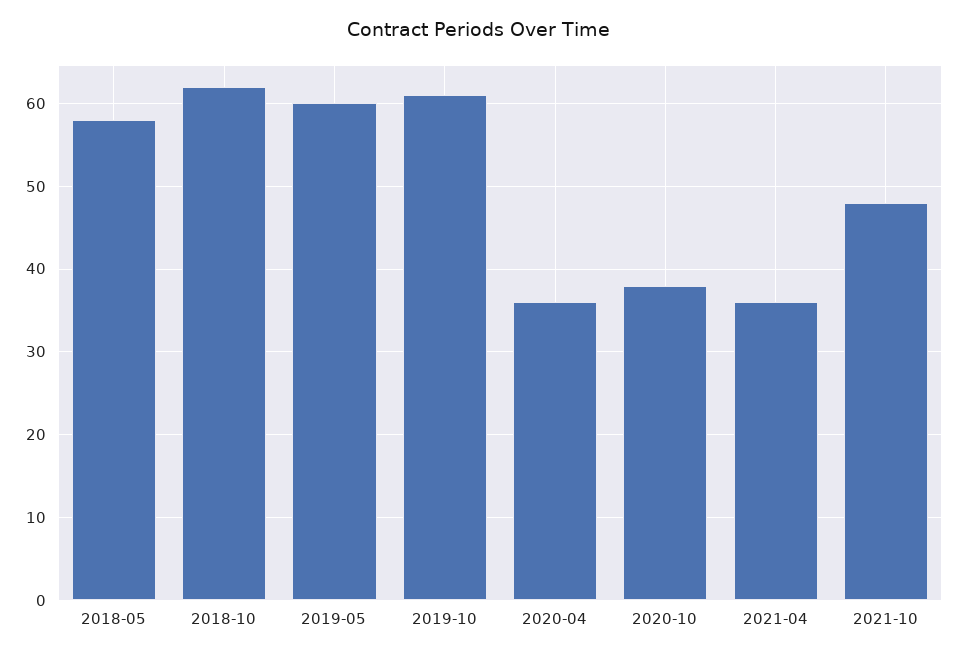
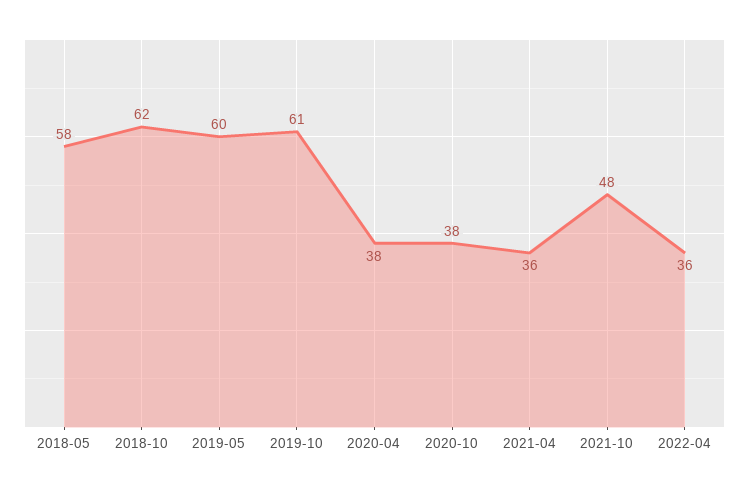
2020-04: 36 -> 38
2022-04: none -> 36

